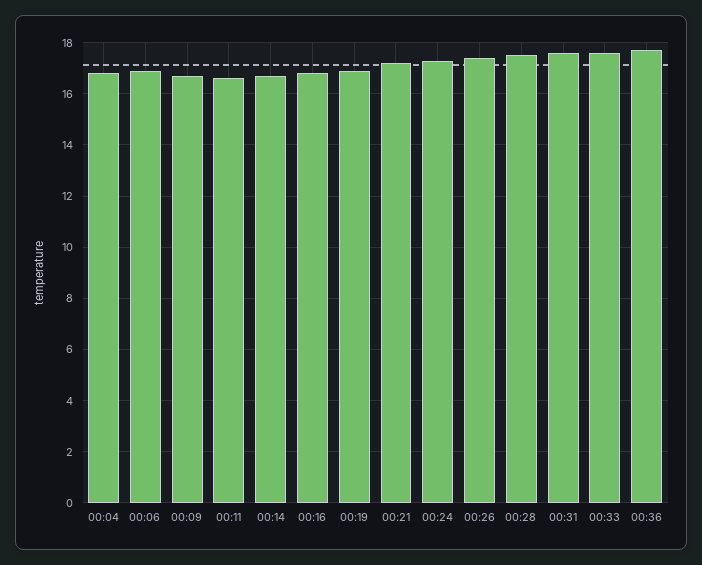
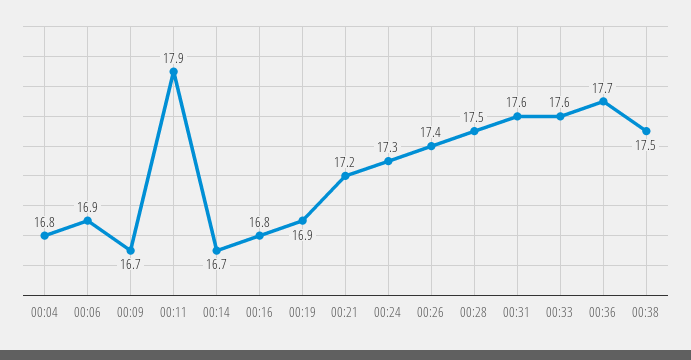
00:11: 16.5 -> 17.9
00:38: none -> 17.5

